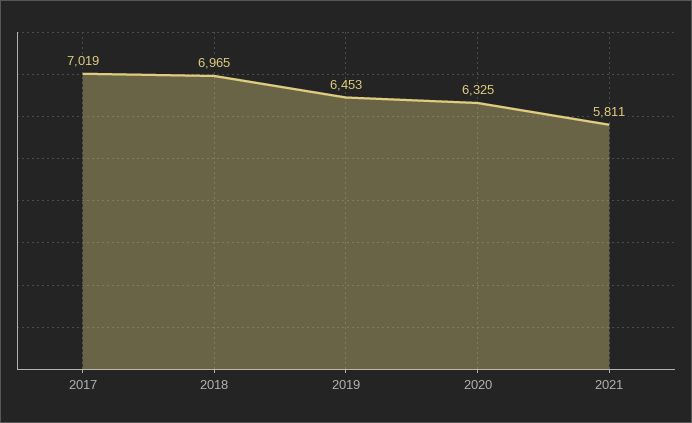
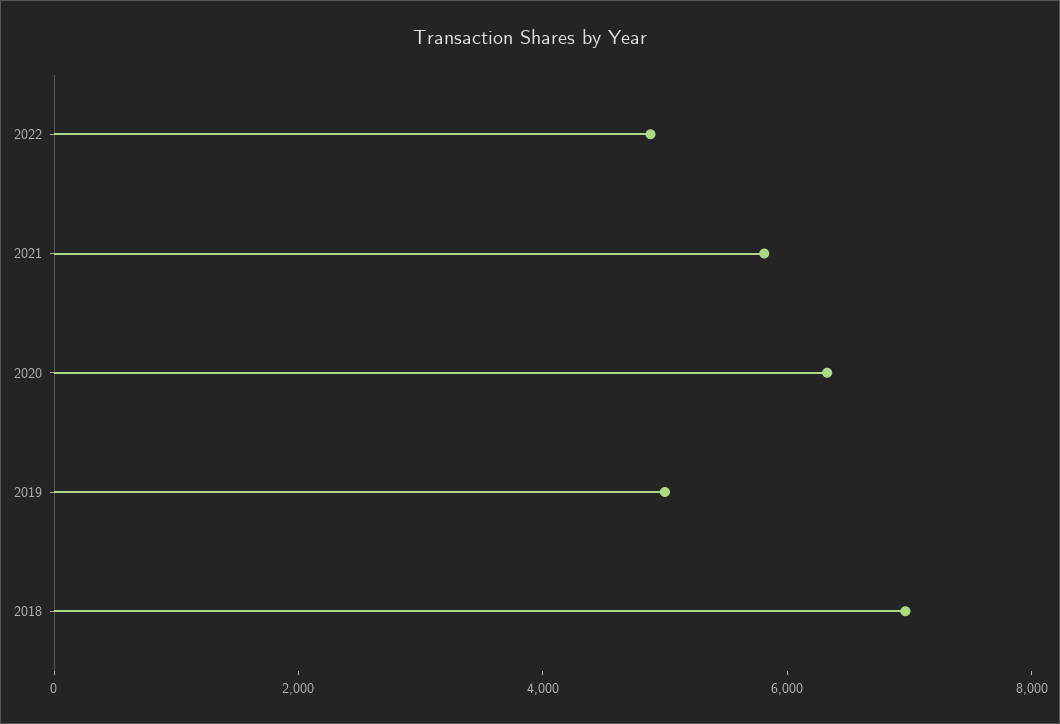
2017: 7019 -> none
2019: 6453 -> 5000
2022: none -> 5000

